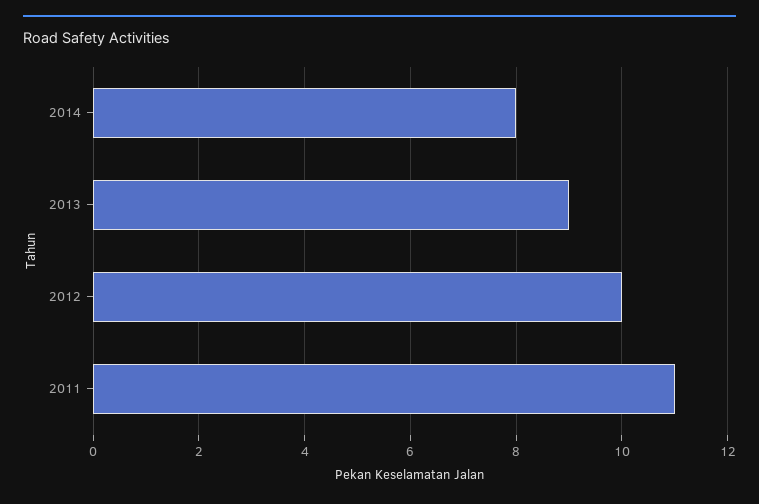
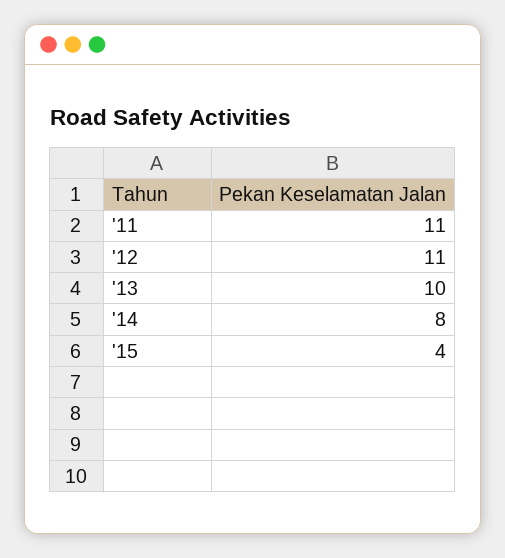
2013: 9 -> 10
2012: 10 -> 11
'15: none -> 4

